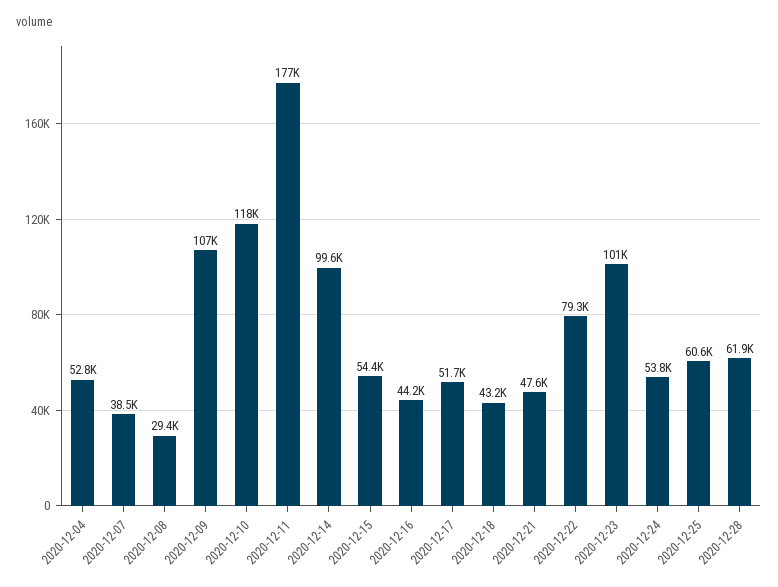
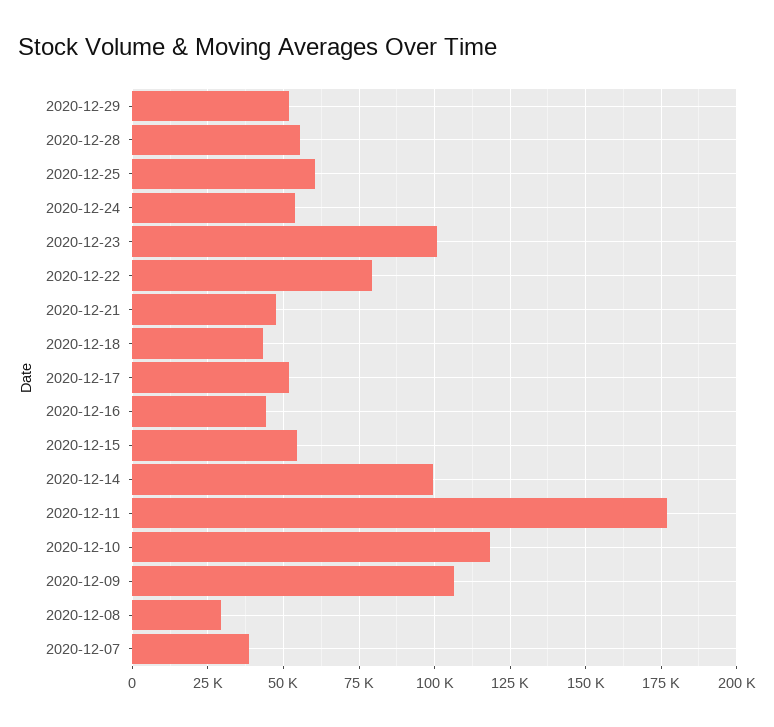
2020-12-04: 52800 -> none
2020-12-28: 61900 -> 55000
2020-12-29: none -> 52500

